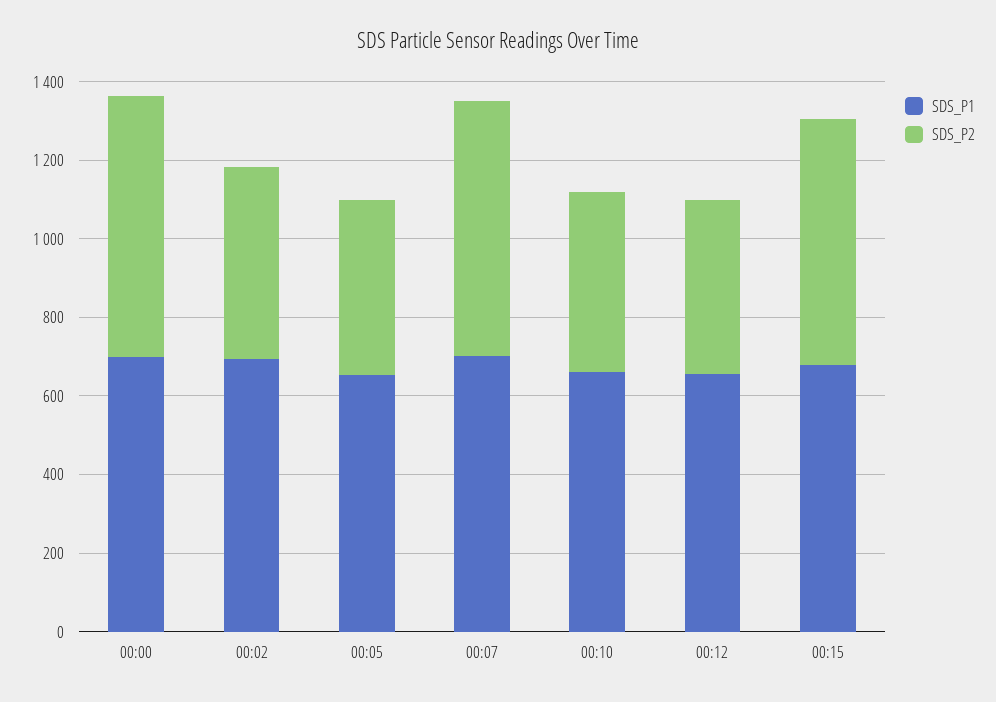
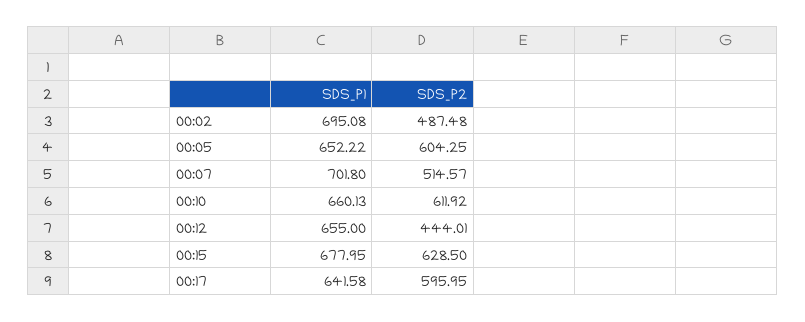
SDS_P1, 00:00: 700 -> none
SDS_P2, 00:00: 650 -> none
SDS_P2, 00:05: 450 -> 604.25
SDS_P2, 00:07: 650 -> 514.57
SDS_P2, 00:10: 450 -> 611.92
SDS_P1, 00:17: none -> 641.58
SDS_P2, 00:17: none -> 595.95

